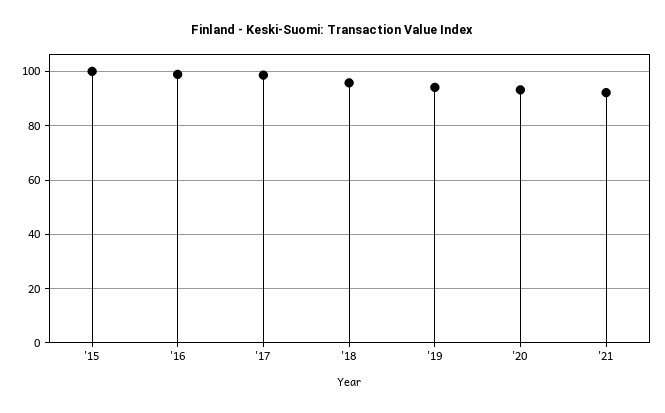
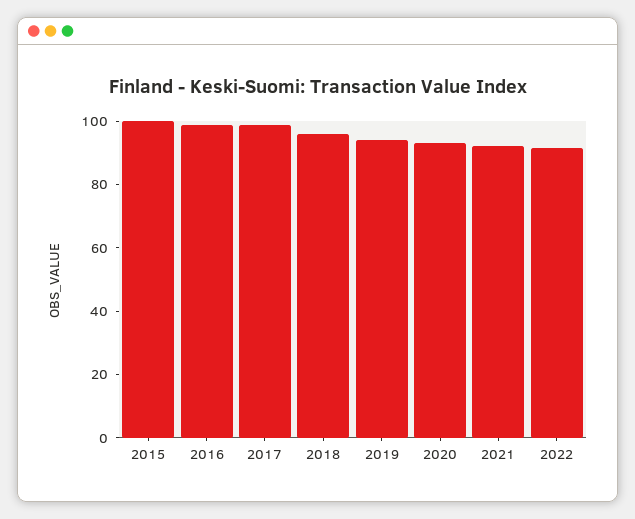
2022: none -> 90

